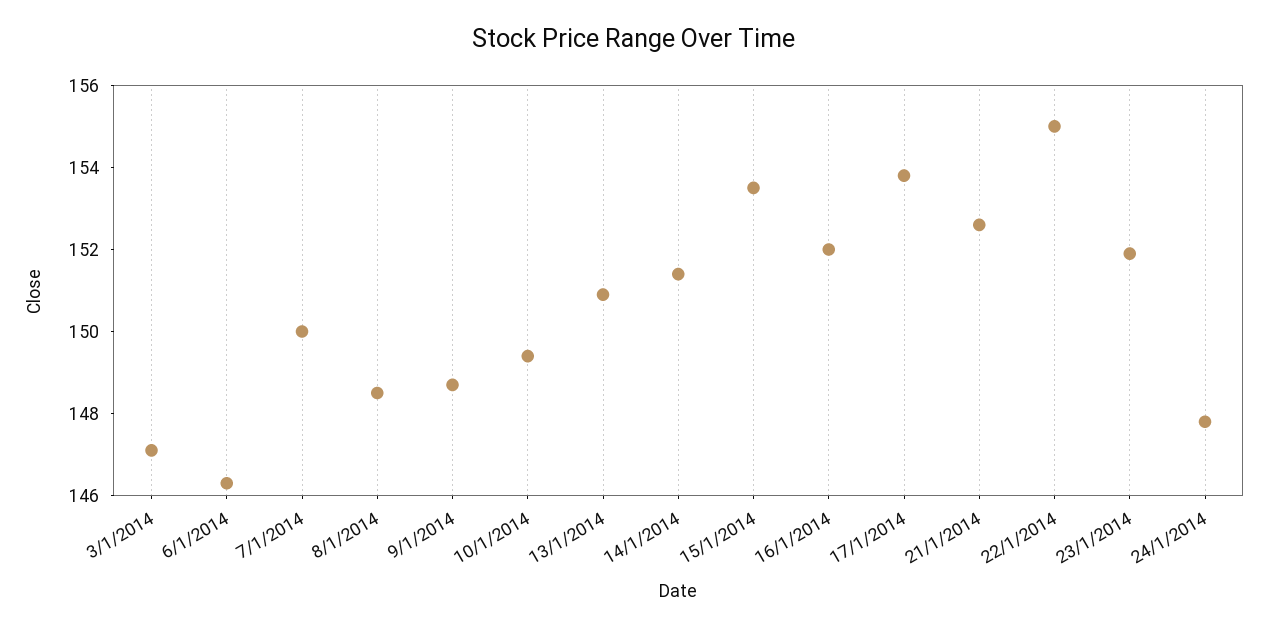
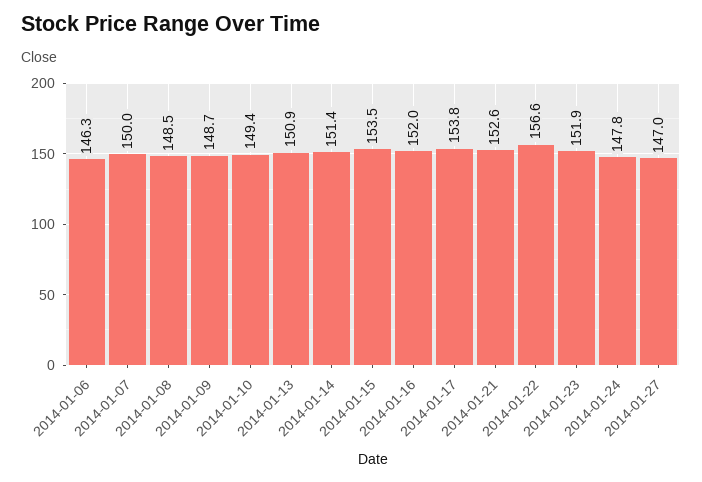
3/1/2014: 147 -> none
22/1/2014: 155 -> 156.6
2014-01-27: none -> 147

